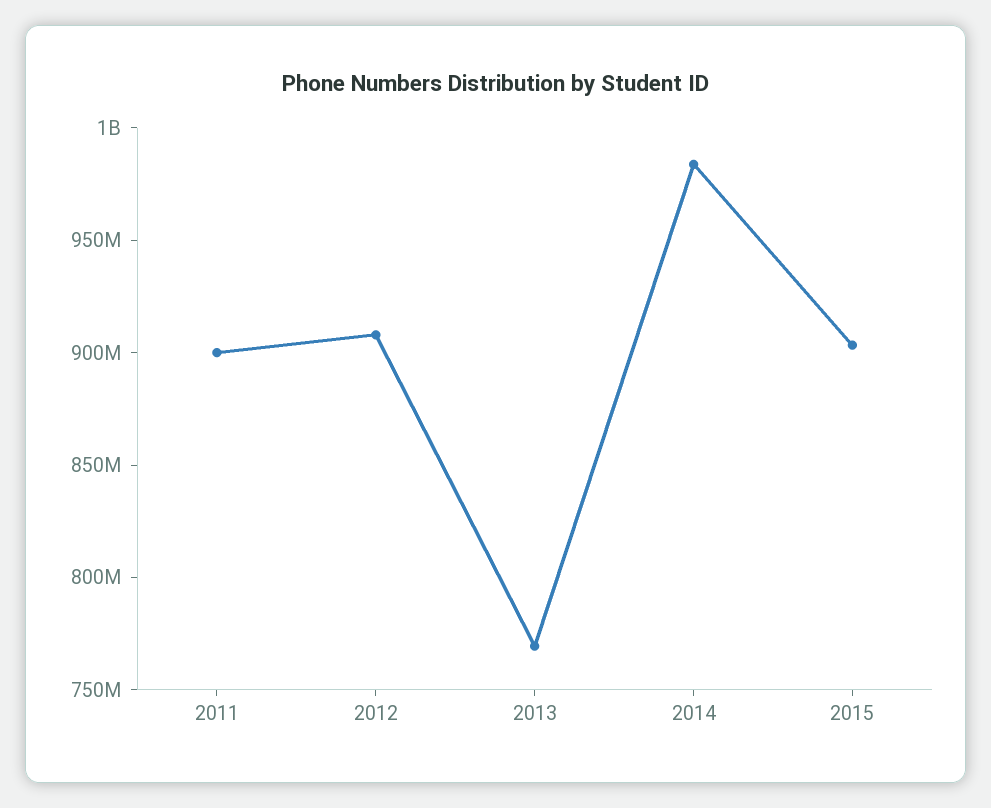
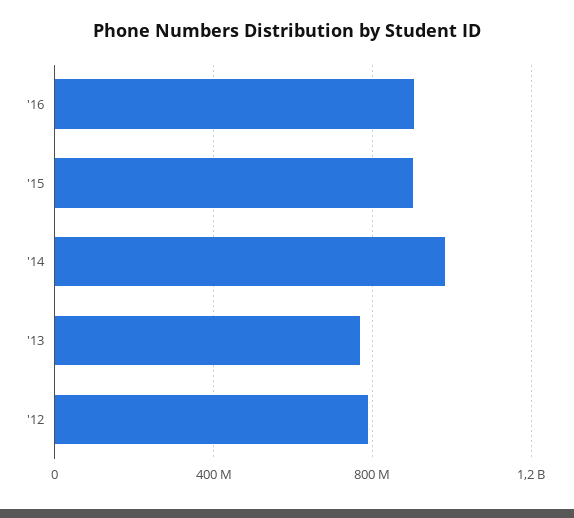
2011: 900000000 -> none
2012: 910000000 -> 800000000
'16: none -> 900000000

